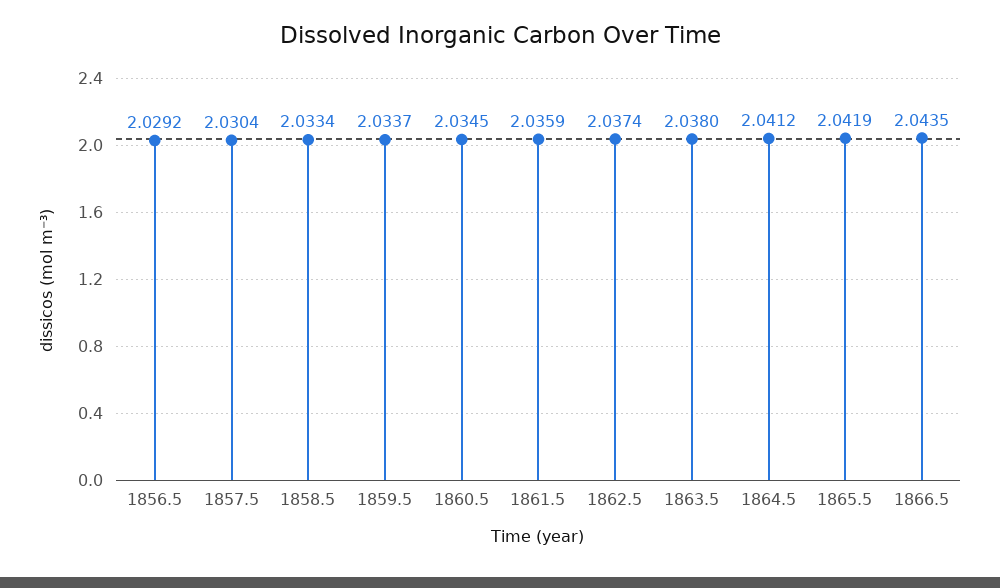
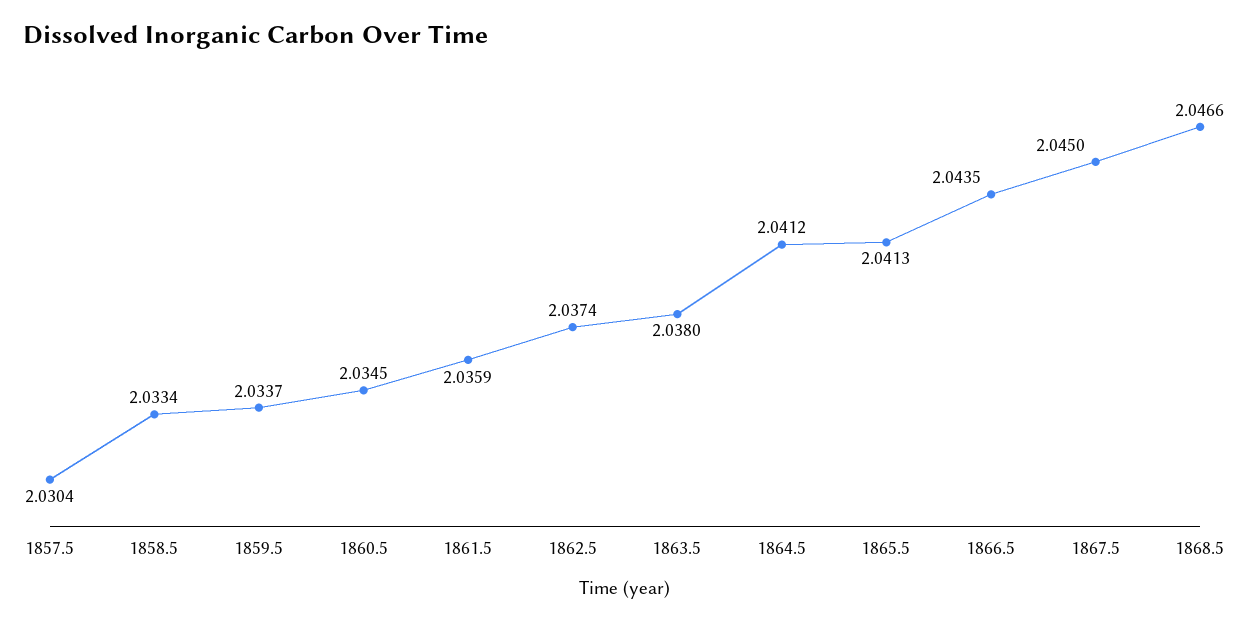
1856.5: 2.0292 -> none
1865.5: 2.0419 -> 2.0413
1867.5: none -> 2.045
1868.5: none -> 2.0466

